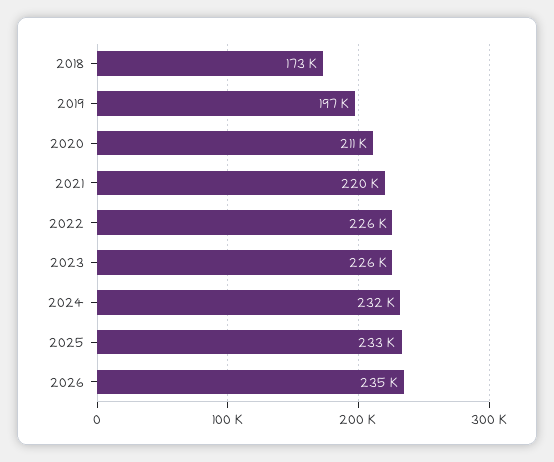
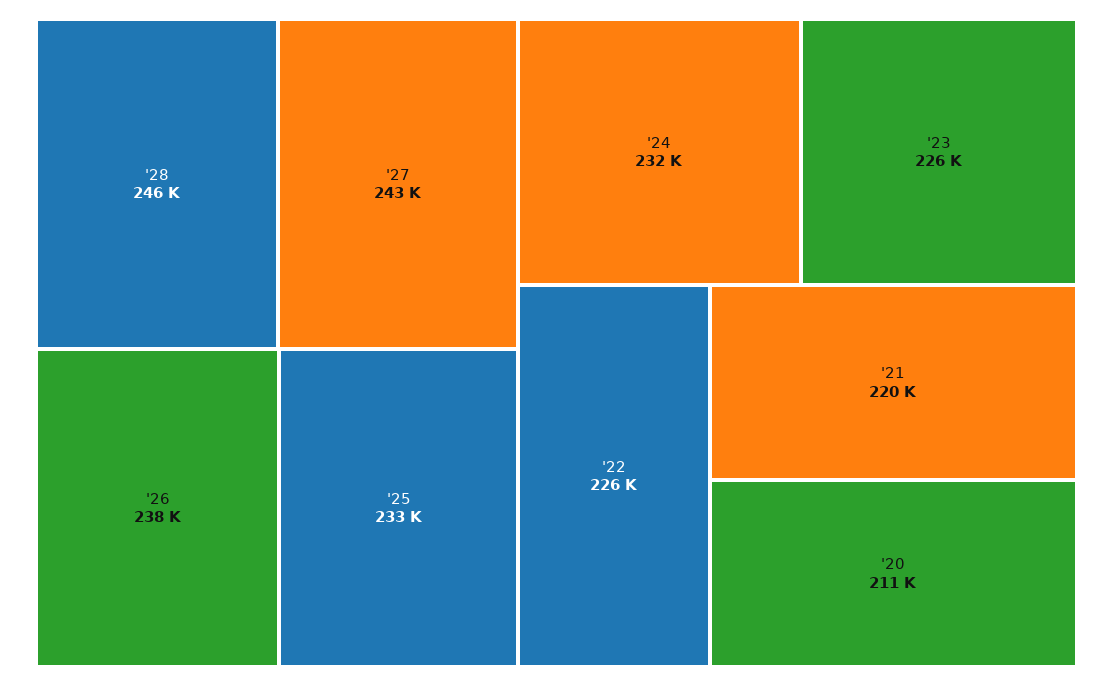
2018: 173000 -> none
2019: 197000 -> none
2026: 235000 -> 238000
'28: none -> 246000
'27: none -> 243000

